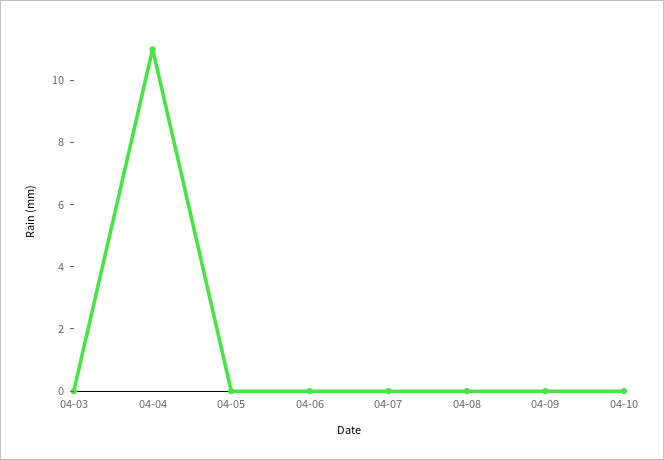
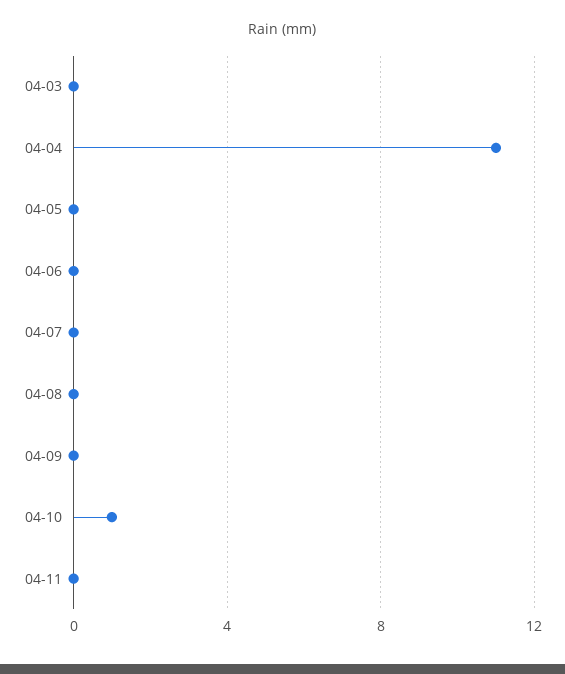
04-10: 0 -> 1
04-11: none -> 0

